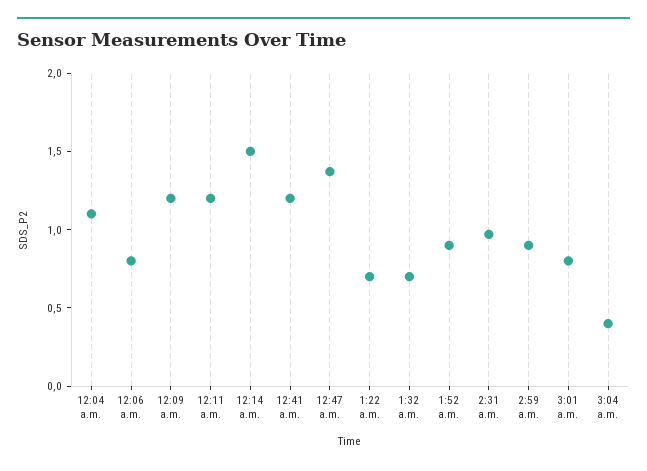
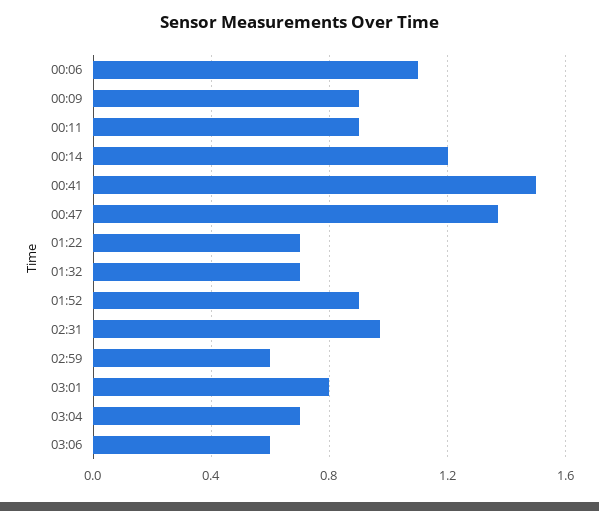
12:04 a.m.: 1.1 -> none
12:06 a.m.: 0.8 -> 1.1
12:09 a.m.: 1.2 -> 0.9
12:11 a.m.: 1.2 -> 0.9
12:14 a.m.: 1.5 -> 1.2
12:41 a.m.: 1.2 -> 1.5
2:59 a.m.: 0.9 -> 0.6
3:04 a.m.: 0.4 -> 0.7
03:06: none -> 0.6

